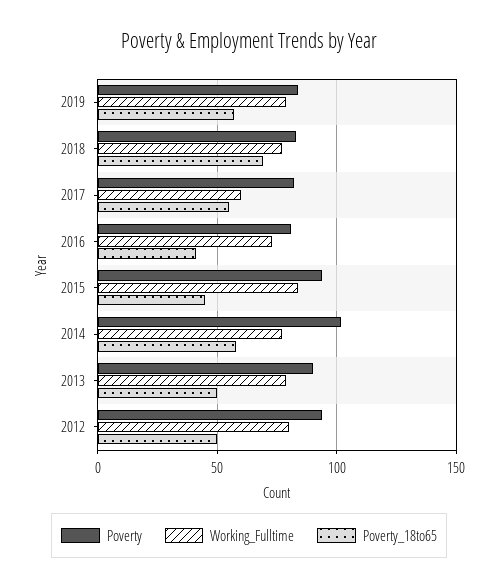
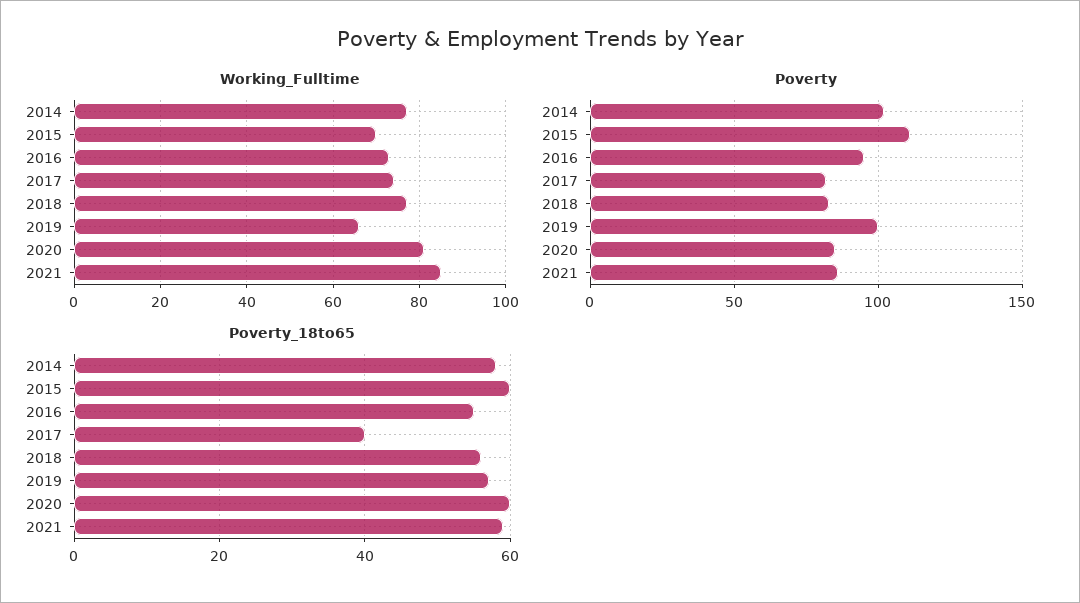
Poverty, 2019: 85 -> 100
Working_Fulltime, 2019: 80 -> 65
Poverty_18to65, 2018: 70 -> 55
Working_Fulltime, 2017: 60 -> 75
Poverty_18to65, 2017: 55 -> 40
Poverty, 2016: 80 -> 95
Poverty_18to65, 2016: 40 -> 55
Poverty, 2015: 95 -> 110
Working_Fulltime, 2015: 85 -> 70
Poverty_18to65, 2015: 45 -> 60
Poverty, 2013: 90 -> none
Working_Fulltime, 2013: 80 -> none
Poverty_18to65, 2013: 50 -> none
Poverty, 2012: 95 -> none
Working_Fulltime, 2012: 80 -> none
Poverty_18to65, 2012: 50 -> none
Working_Fulltime, 2020: none -> 80
Working_Fulltime, 2021: none -> 85
Poverty, 2020: none -> 85
Poverty, 2021: none -> 85
Poverty_18to65, 2020: none -> 60
Poverty_18to65, 2021: none -> 60

